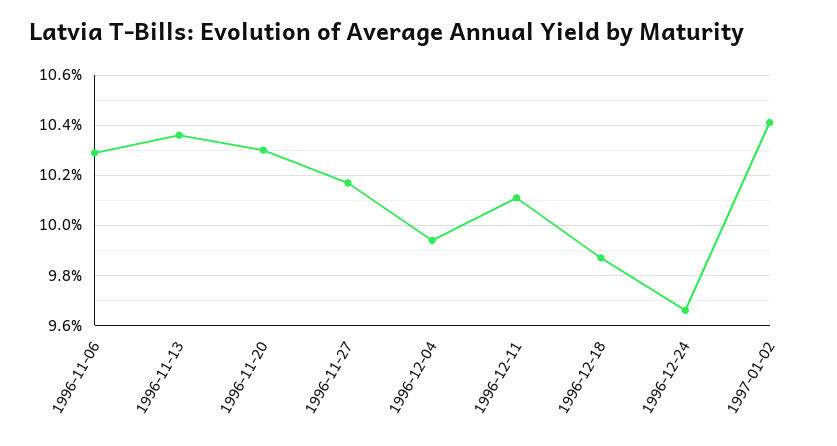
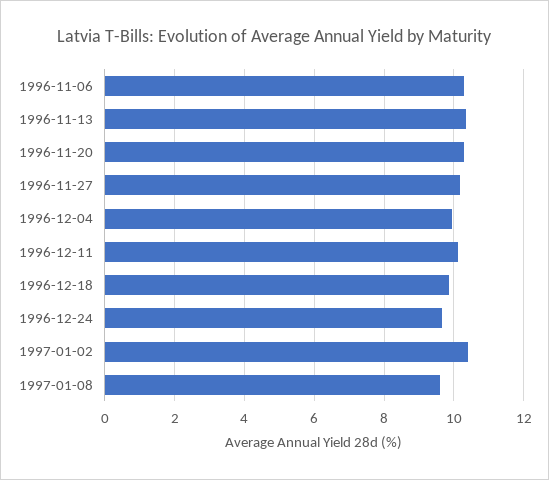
1997-01-08: none -> 9.6

